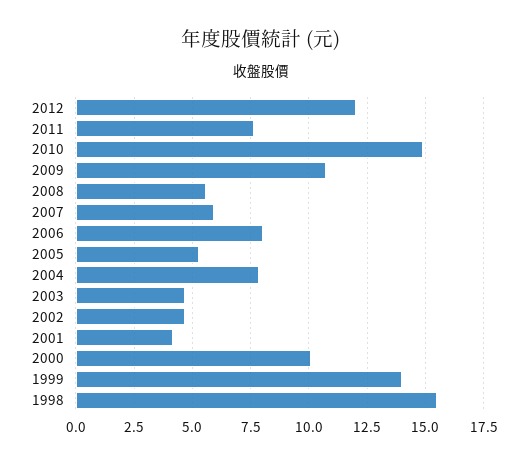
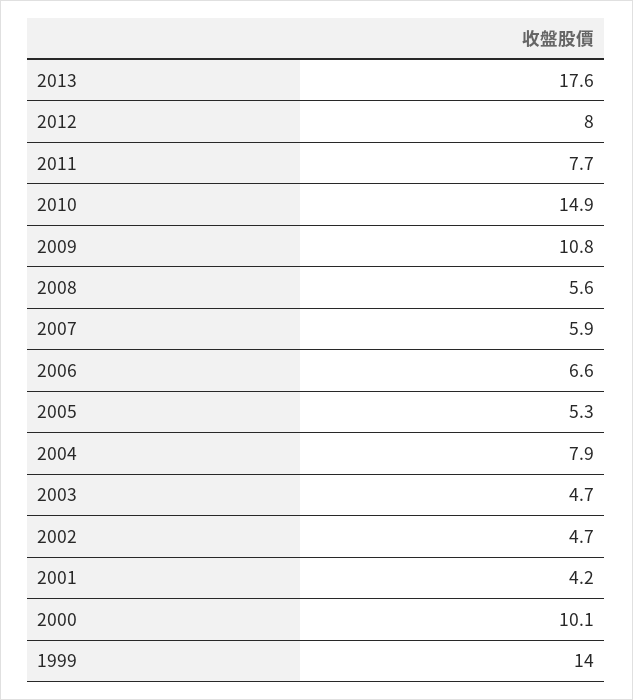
2012: 12 -> 8
2006: 8 -> 6.6
1998: 15.5 -> none
2013: none -> 17.6

